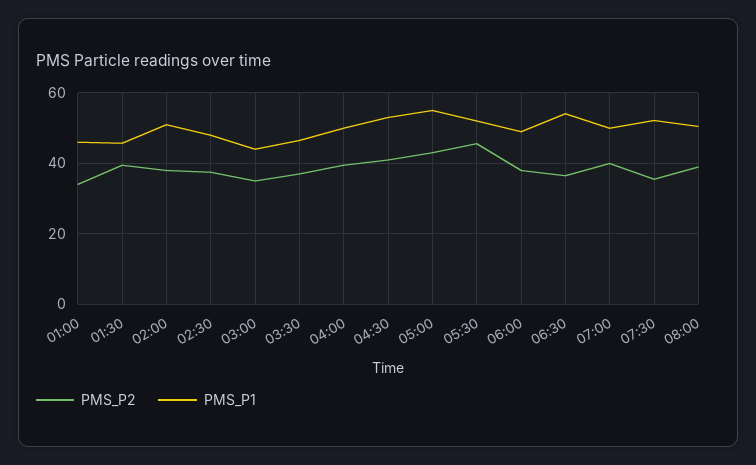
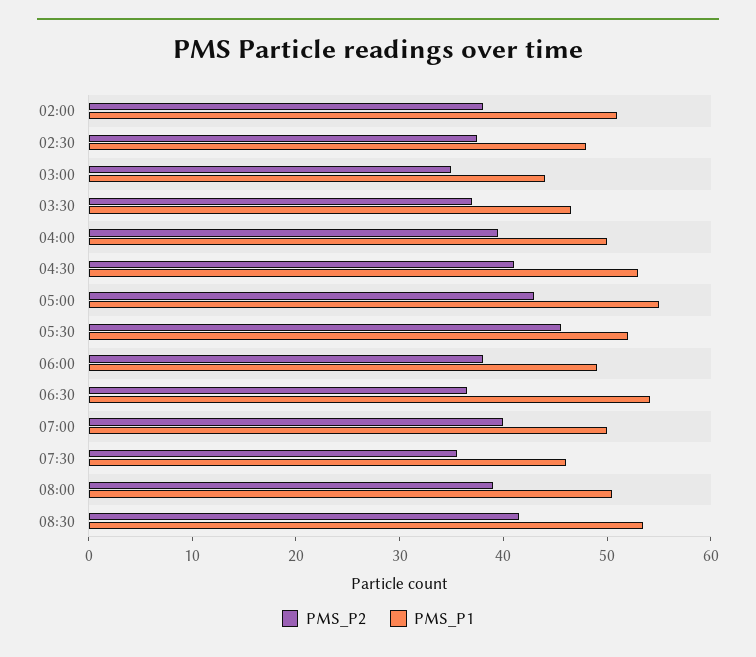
PMS_P2, 01:00: 34 -> none
PMS_P1, 01:00: 46 -> none
PMS_P2, 01:30: 40 -> none
PMS_P1, 01:30: 46 -> none
PMS_P1, 07:30: 52 -> 46
PMS_P2, 08:30: none -> 42
PMS_P1, 08:30: none -> 54

